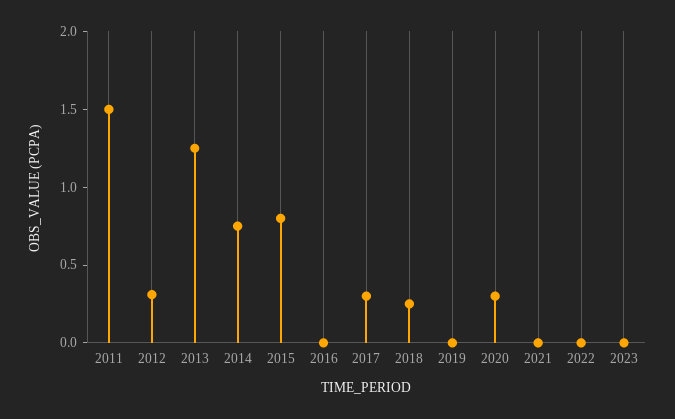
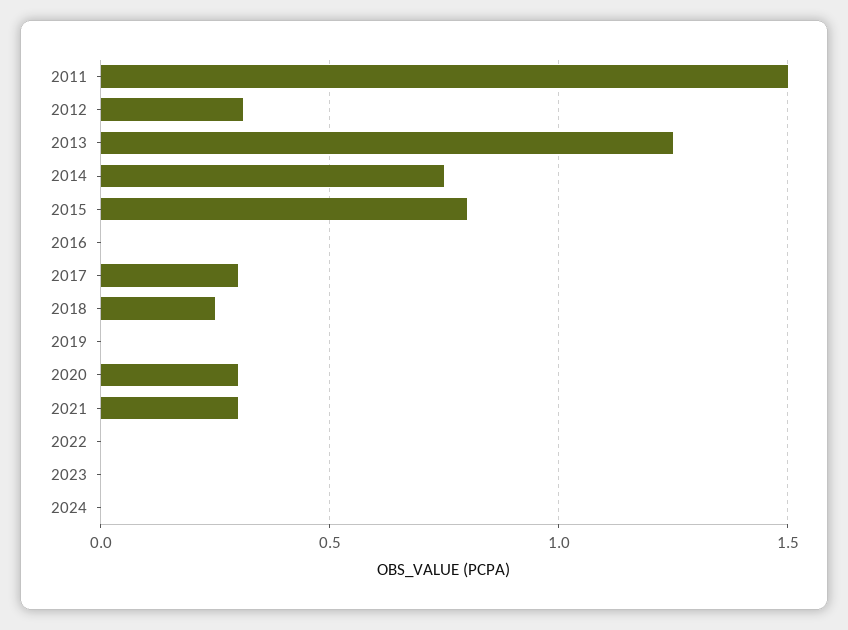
2021: 0 -> 0.3
2024: none -> 0

